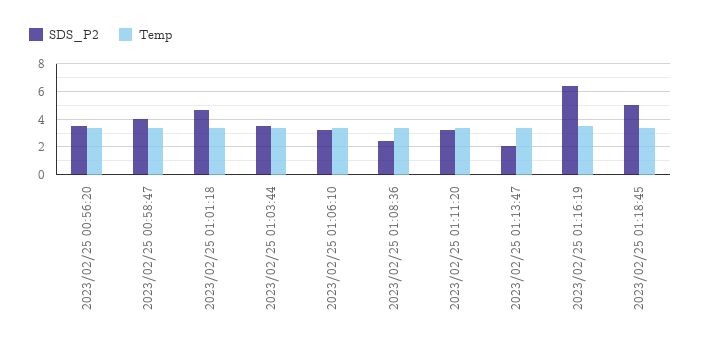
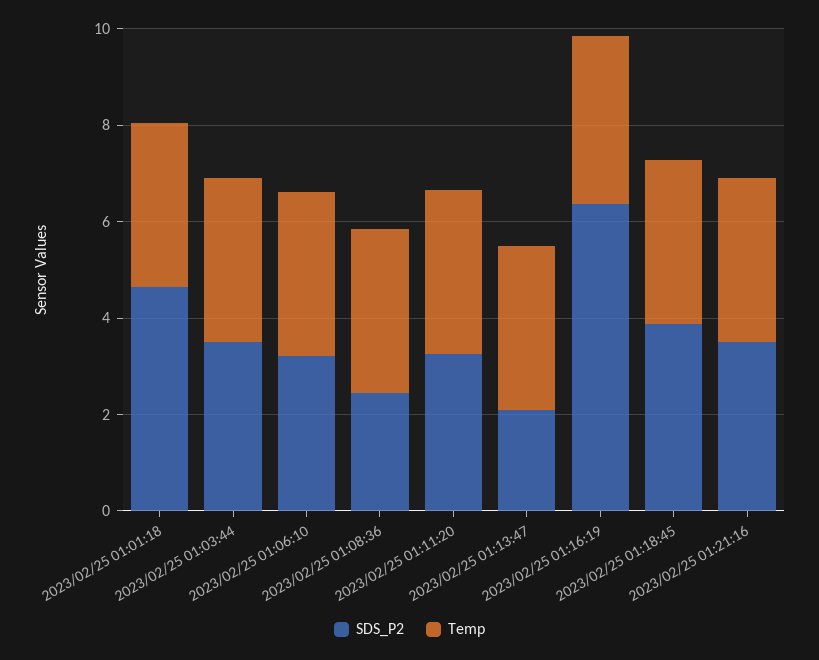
SDS_P2, 2023/02/25 00:56:20: 3.5 -> none
Temp, 2023/02/25 00:56:20: 3.5 -> none
SDS_P2, 2023/02/25 00:58:47: 4 -> none
Temp, 2023/02/25 00:58:47: 3.5 -> none
SDS_P2, 2023/02/25 01:18:45: 5 -> 4
SDS_P2, 2023/02/25 01:21:16: none -> 3.5
Temp, 2023/02/25 01:21:16: none -> 3.5

